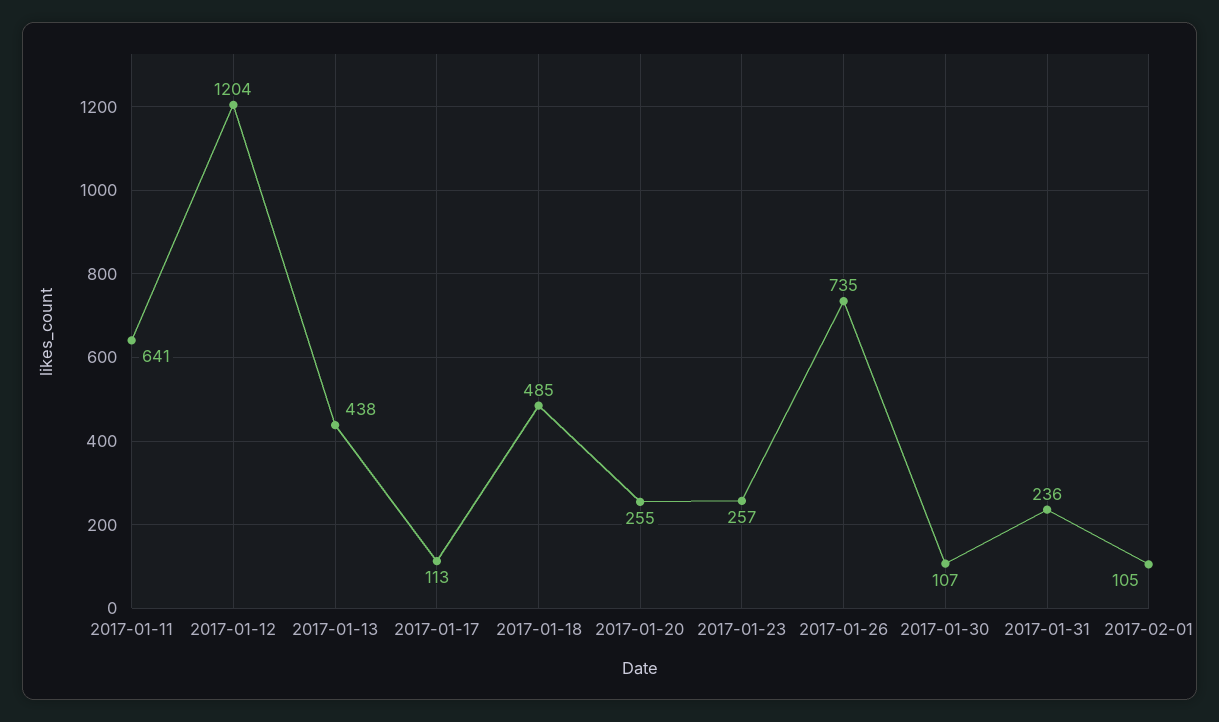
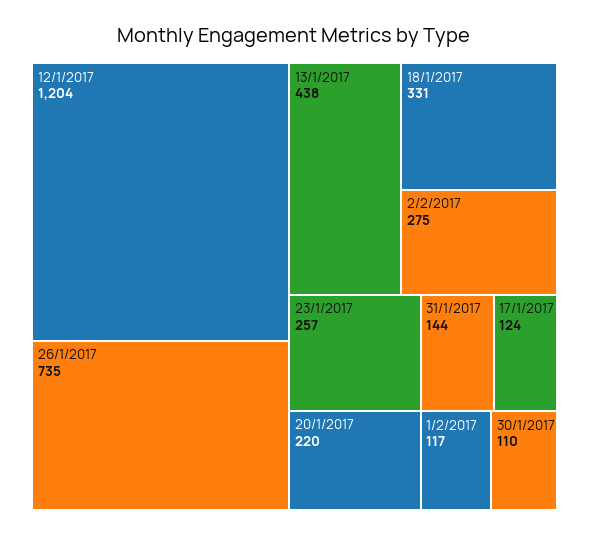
2017-01-11: 641 -> none
2017-01-17: 113 -> 124
2017-01-18: 485 -> 331
2017-01-20: 255 -> 220
2017-01-30: 107 -> 110
2017-01-31: 236 -> 144
2017-02-01: 105 -> 117
2/2/2017: none -> 275

